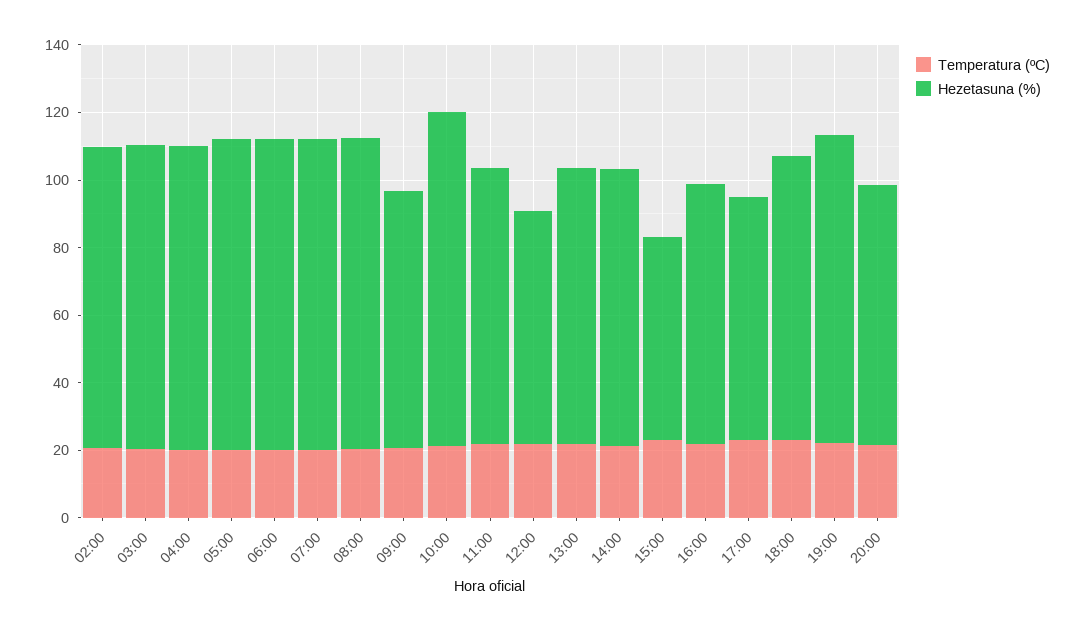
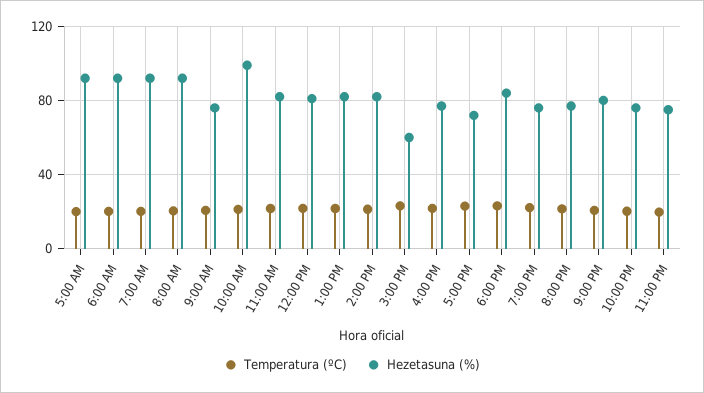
Temperatura (ºC), 02:00: 20 -> none
Hezetasuna (%), 02:00: 90 -> none
Temperatura (ºC), 03:00: 20 -> none
Hezetasuna (%), 03:00: 90 -> none
Temperatura (ºC), 04:00: 20 -> none
Hezetasuna (%), 04:00: 90 -> none
Hezetasuna (%), 12:00: 70 -> 80
Hezetasuna (%), 19:00: 90 -> 75
Temperatura (ºC), 9:00 PM: none -> 20
Hezetasuna (%), 9:00 PM: none -> 80
Temperatura (ºC), 10:00 PM: none -> 20
Hezetasuna (%), 10:00 PM: none -> 75
Temperatura (ºC), 11:00 PM: none -> 20
Hezetasuna (%), 11:00 PM: none -> 75

